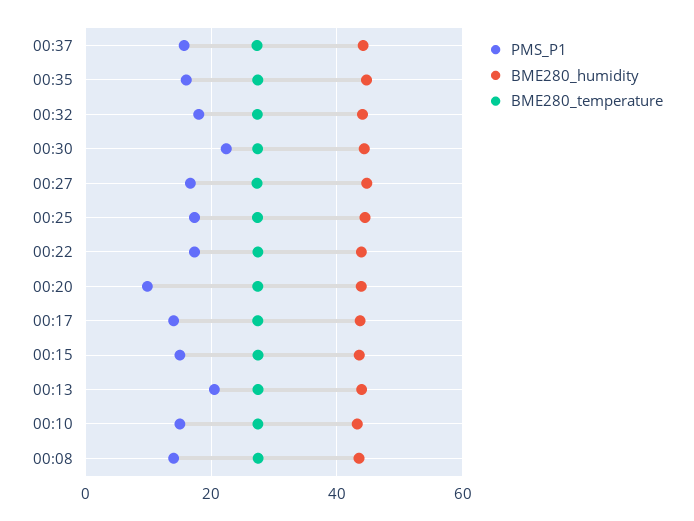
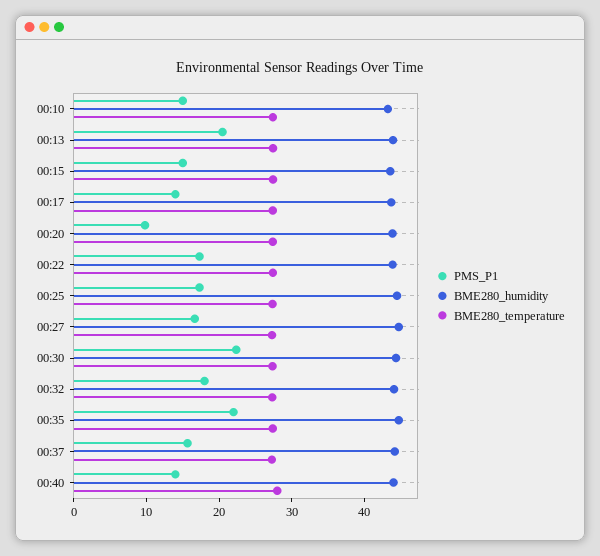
PMS_P1, 00:35: 16 -> 22
PMS_P1, 00:08: 14 -> none
BME280_humidity, 00:08: 44 -> none
BME280_temperature, 00:08: 28 -> none
PMS_P1, 00:40: none -> 14
BME280_humidity, 00:40: none -> 44
BME280_temperature, 00:40: none -> 28

